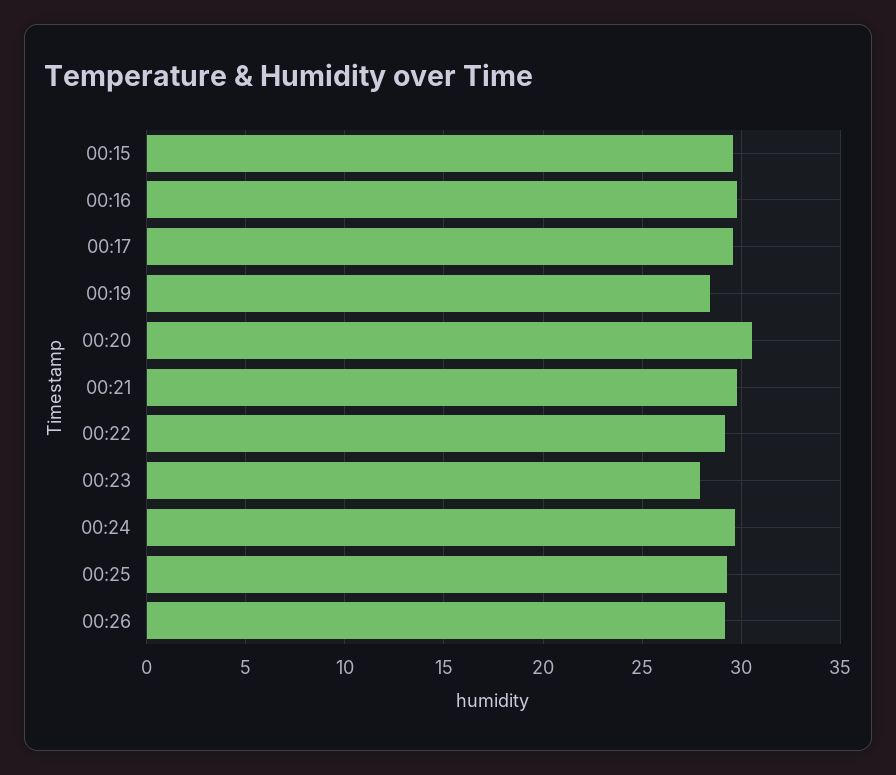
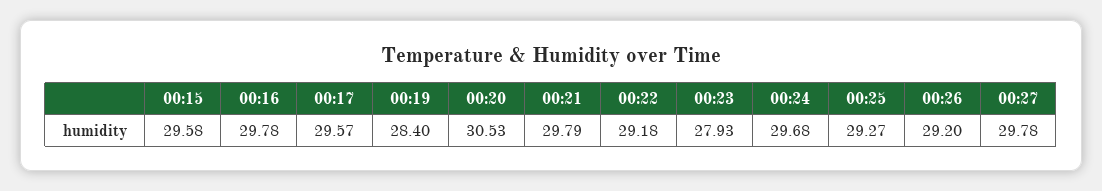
00:27: none -> 29.78

